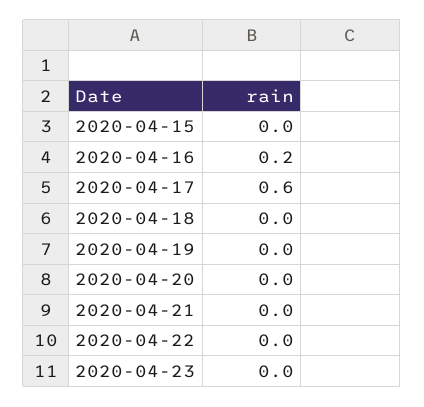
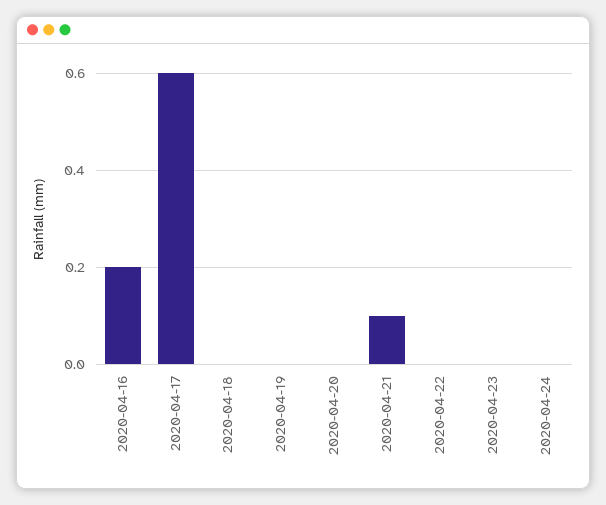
2020-04-15: 0 -> none
2020-04-21: 0 -> 0.1
2020-04-24: none -> 0

